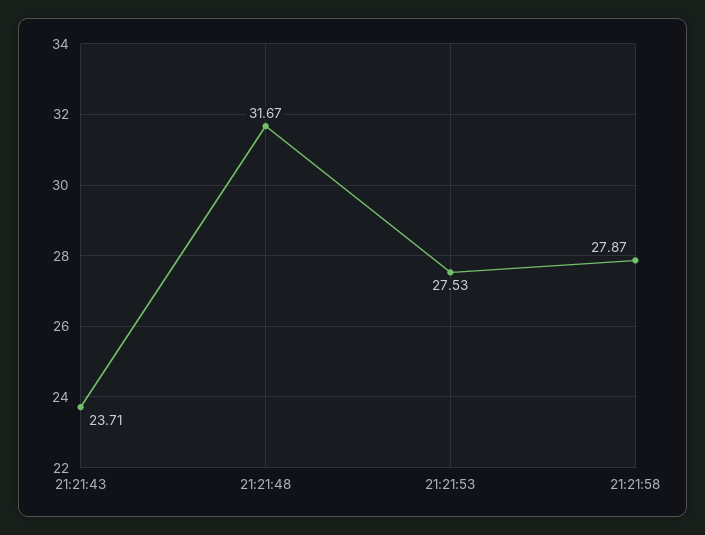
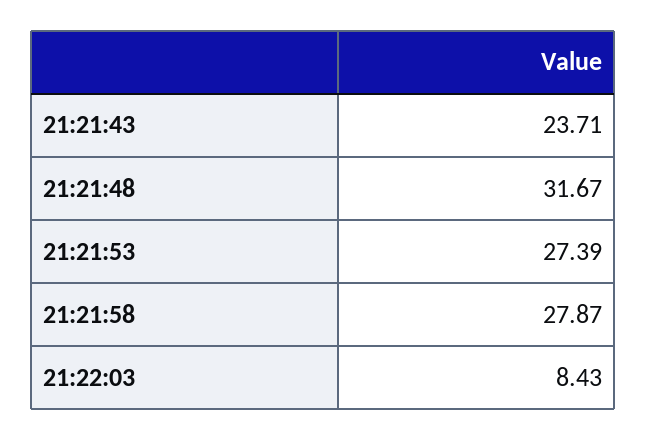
21:21:53: 27.53 -> 27.39
21:22:03: none -> 8.43

